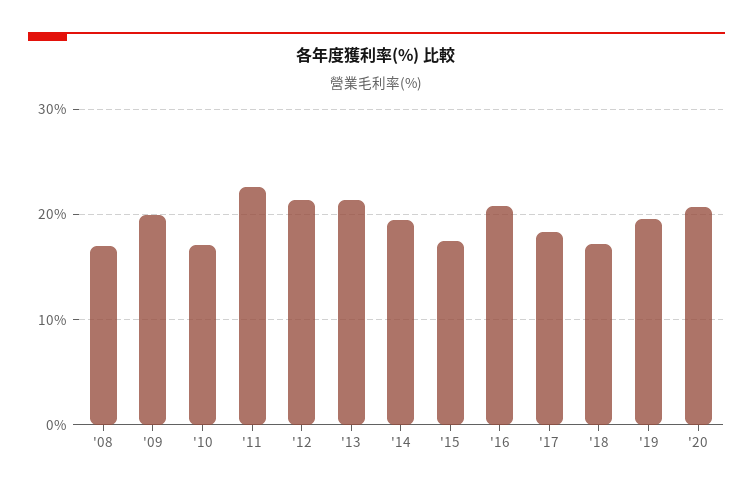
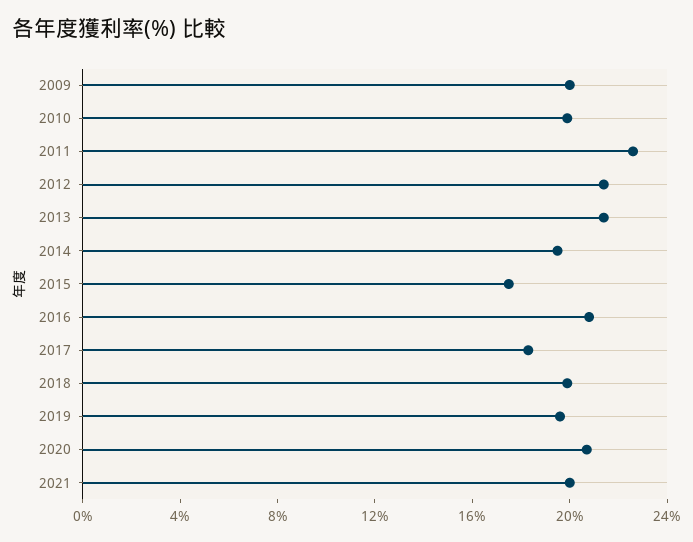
'08: 17 -> none
'10: 17 -> 20
'18: 17 -> 20
2021: none -> 20

